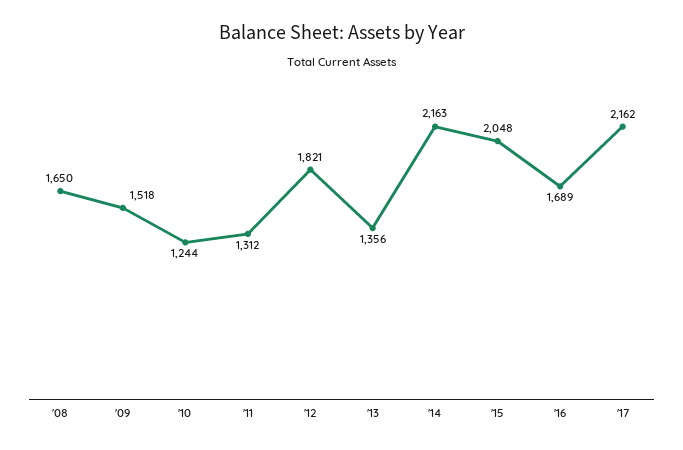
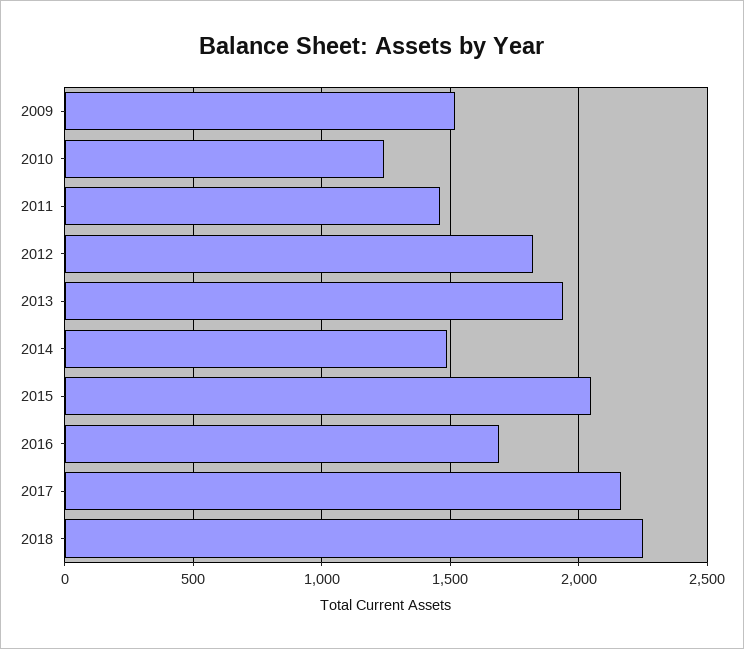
'08: 1650 -> none
'11: 1312 -> 1450
'13: 1356 -> 1950
'14: 2163 -> 1500
2018: none -> 2250

